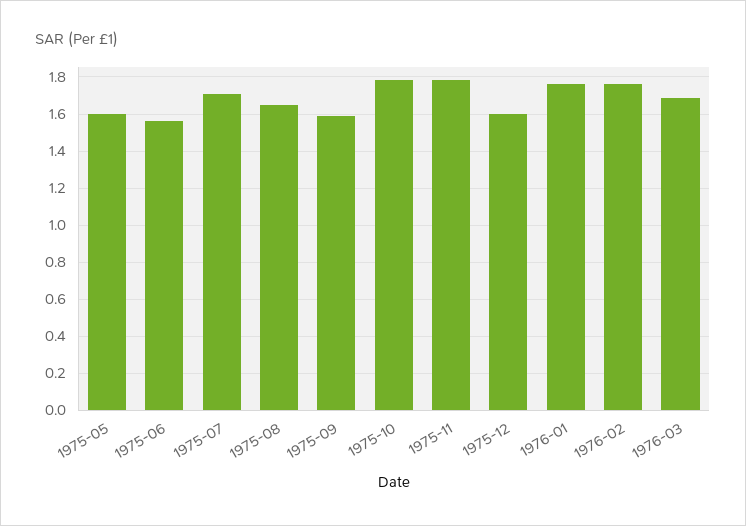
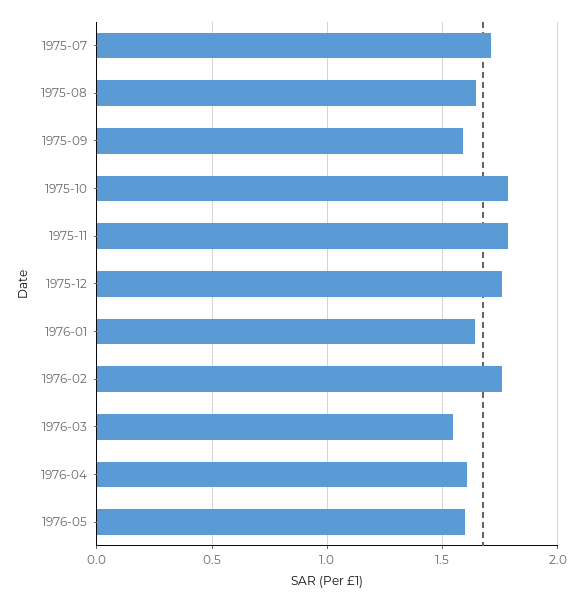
1975-05: 1.6 -> none
1975-06: 1.55 -> none
1975-12: 1.6 -> 1.75
1976-01: 1.75 -> 1.65
1976-03: 1.7 -> 1.55
1976-04: none -> 1.6
1976-05: none -> 1.6

